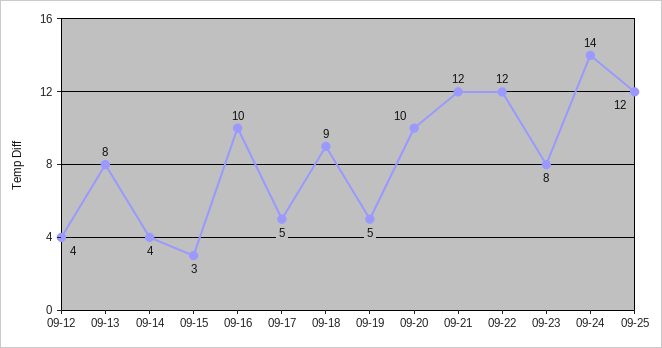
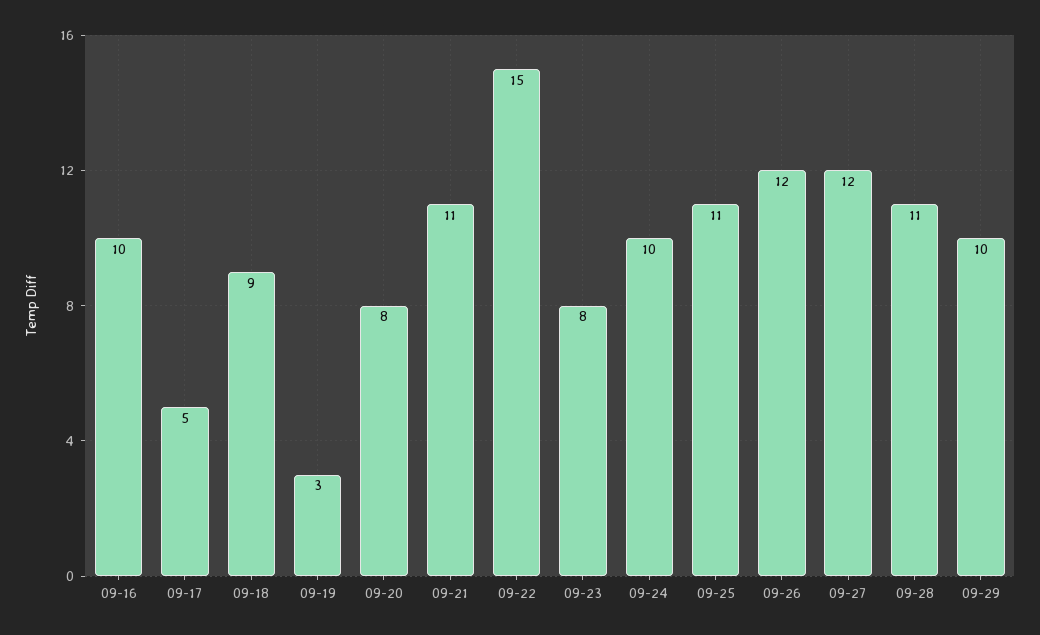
09-12: 4 -> none
09-13: 8 -> none
09-14: 4 -> none
09-15: 3 -> none
09-19: 5 -> 3
09-20: 10 -> 8
09-21: 12 -> 11
09-22: 12 -> 15
09-24: 14 -> 10
09-25: 12 -> 11
09-26: none -> 12
09-27: none -> 12
09-28: none -> 11
09-29: none -> 10

